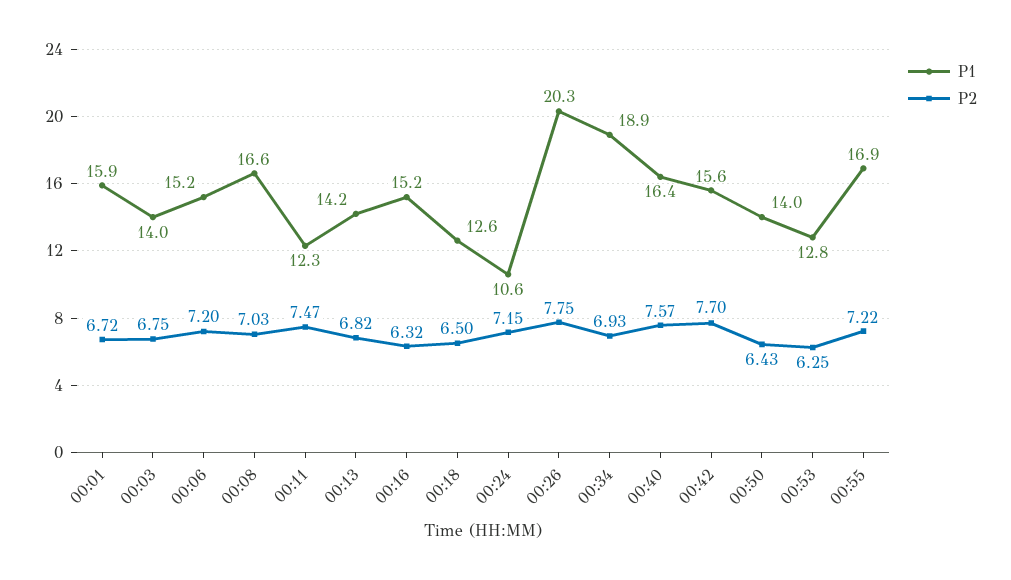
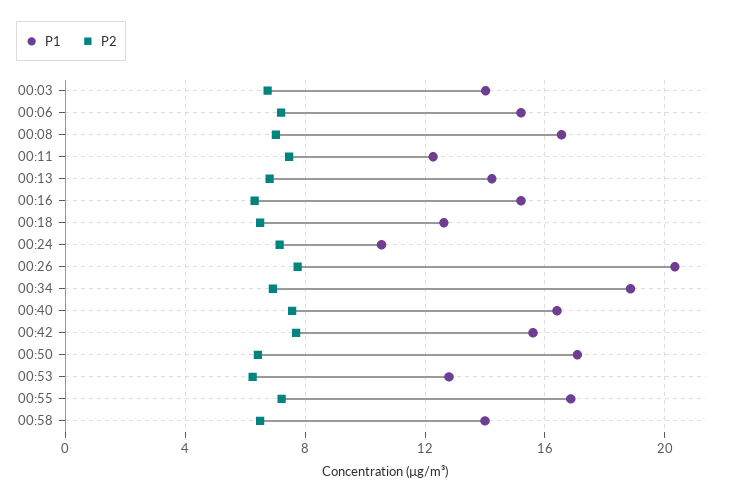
P1, 00:01: 15.9 -> none
P2, 00:01: 6.72 -> none
P1, 00:50: 14 -> 17
P1, 00:58: none -> 14
P2, 00:58: none -> 6.5

